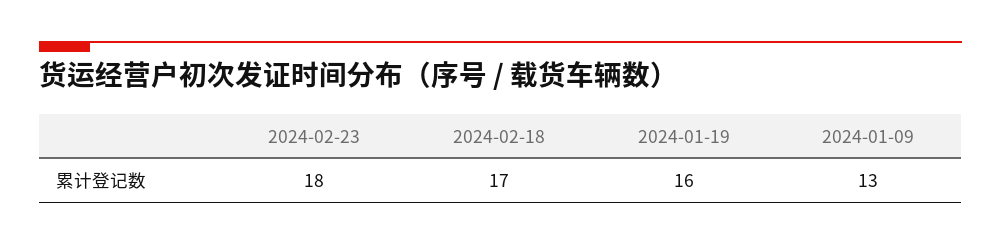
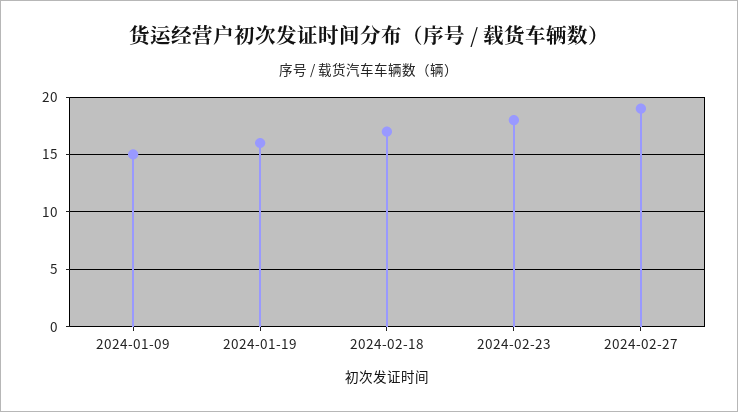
2024-01-09: 13 -> 15
2024-02-27: none -> 19

